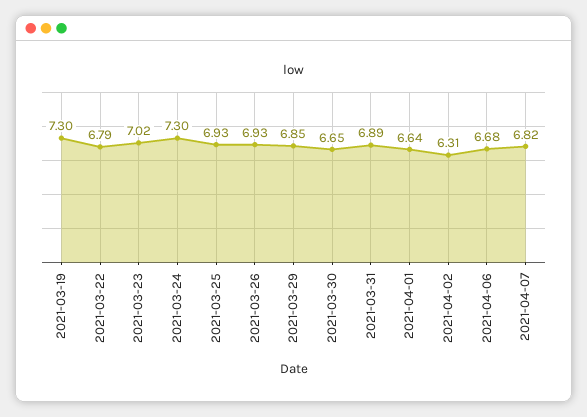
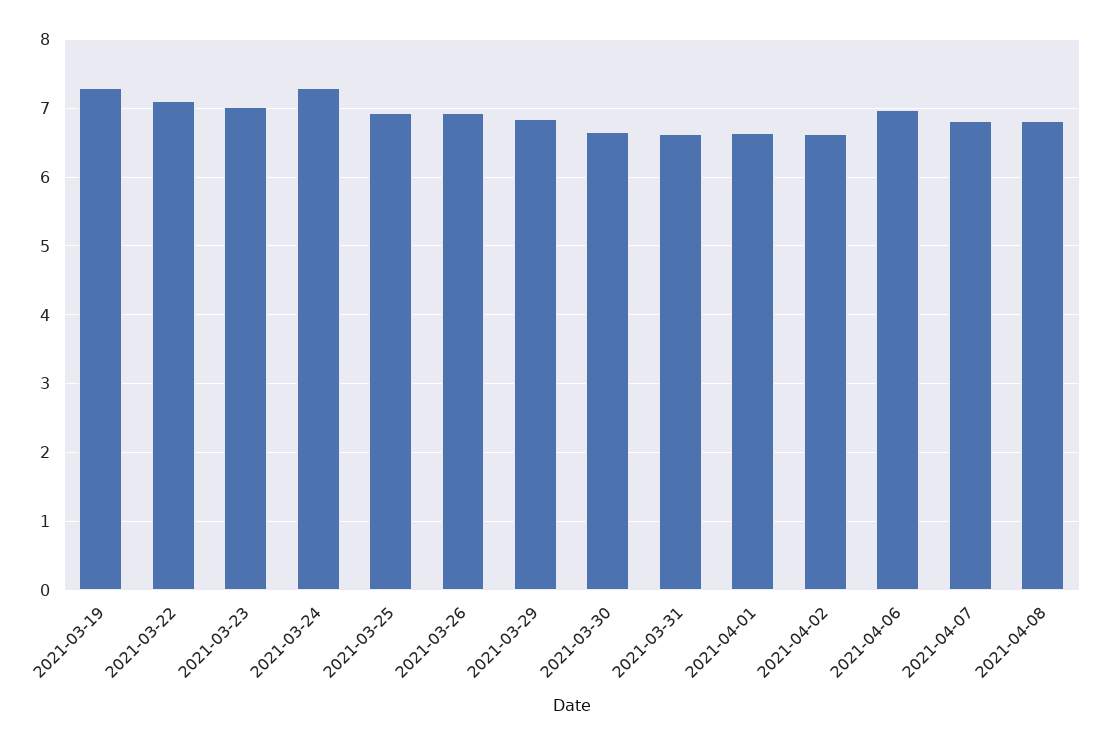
2021-03-22: 6.79 -> 7.1
2021-03-31: 6.89 -> 6.6
2021-04-02: 6.31 -> 6.6
2021-04-06: 6.68 -> 7
2021-04-08: none -> 6.8

